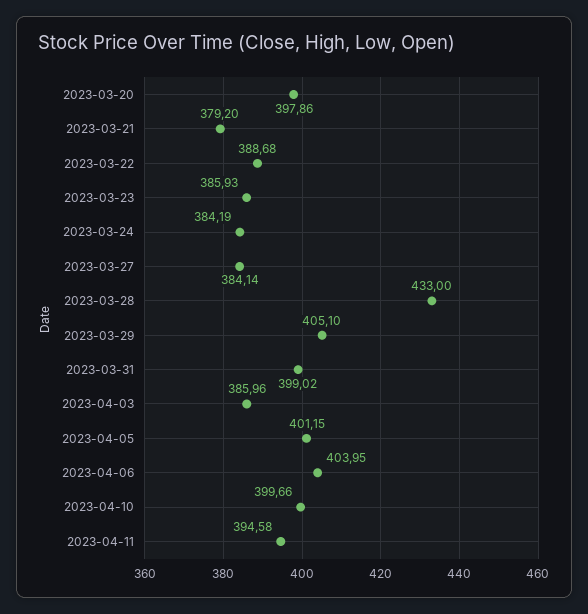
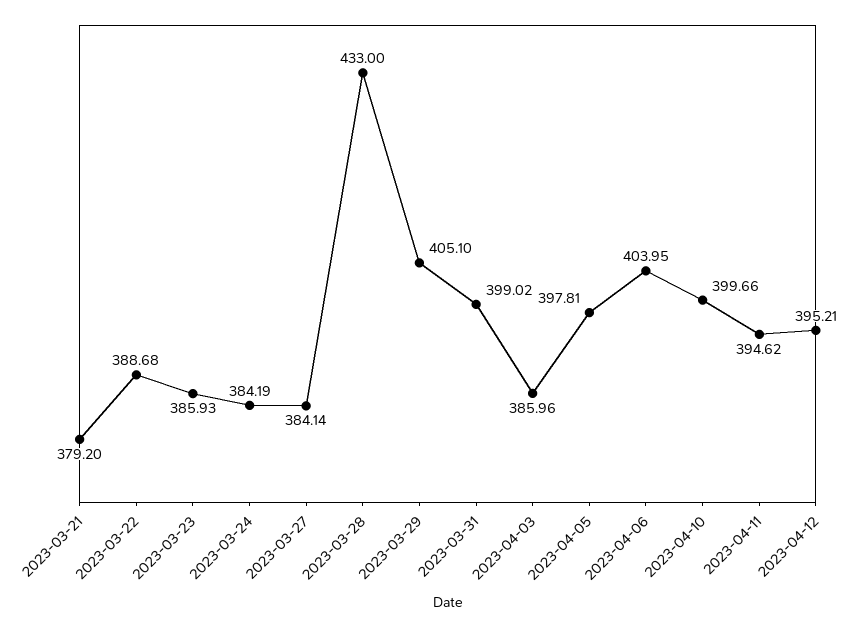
2023-03-20: 397.86 -> none
2023-04-05: 401.15 -> 397.81
2023-04-11: 394.58 -> 394.62
2023-04-12: none -> 395.21

